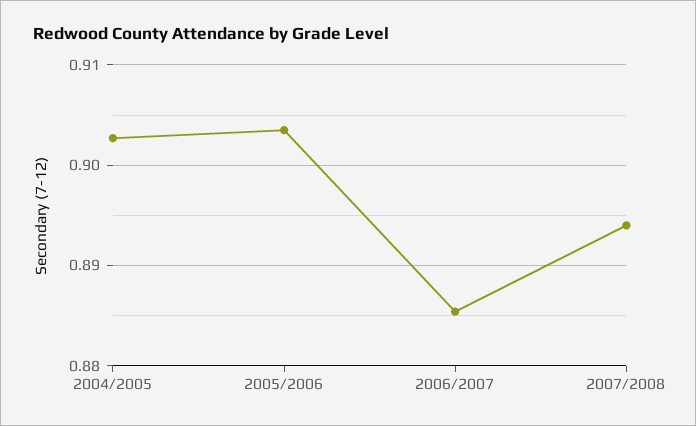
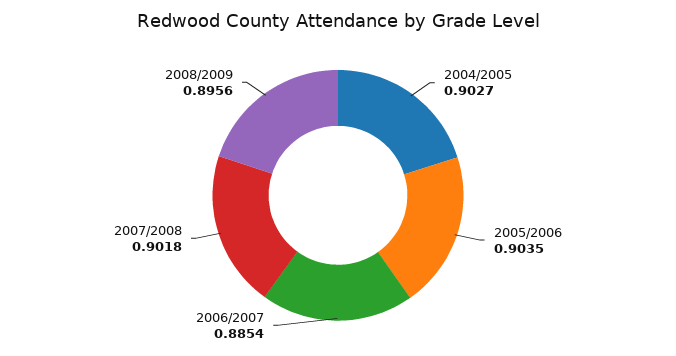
2007/2008: 0.894 -> 0.9018
2008/2009: none -> 0.8956

